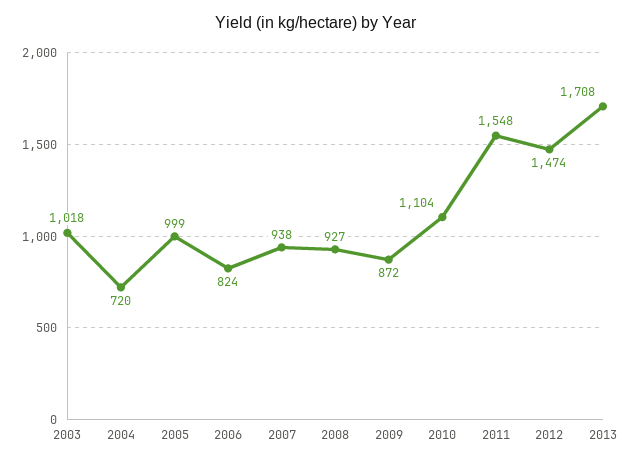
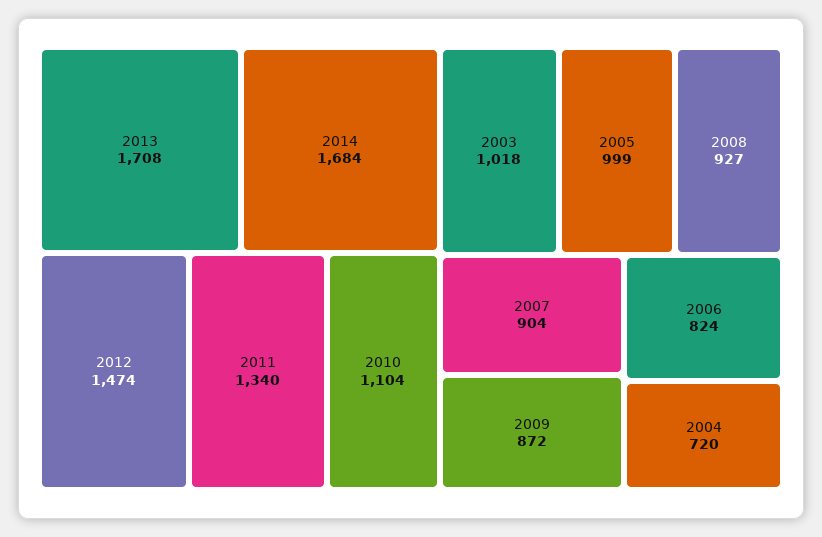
2007: 938 -> 904
2011: 1548 -> 1340
2014: none -> 1684

